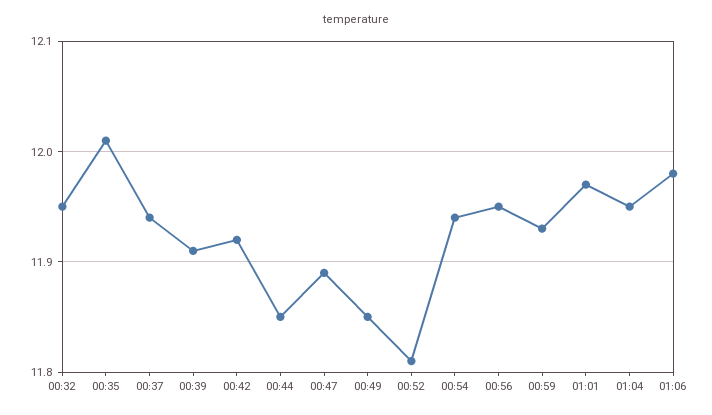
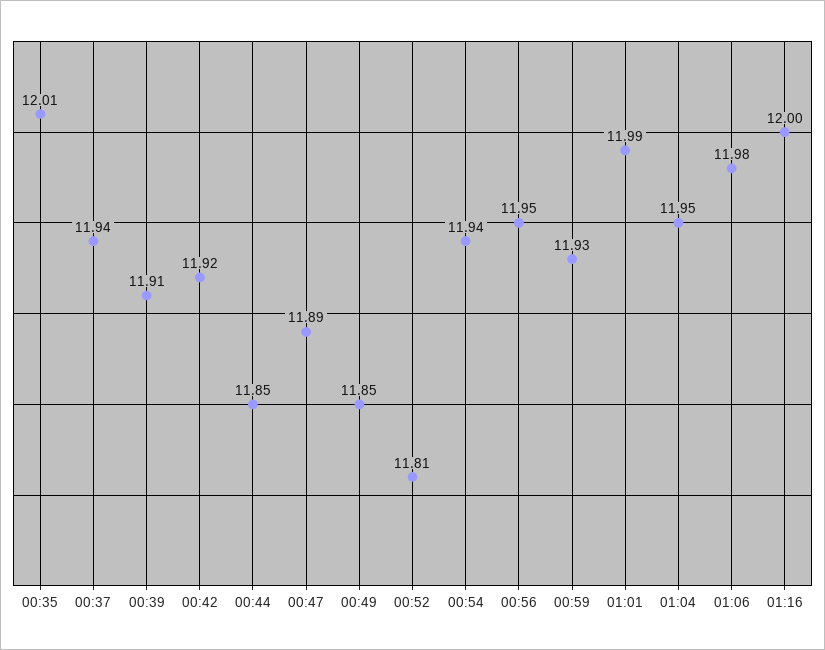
00:32: 11.95 -> none
01:01: 11.97 -> 11.99
01:16: none -> 12

